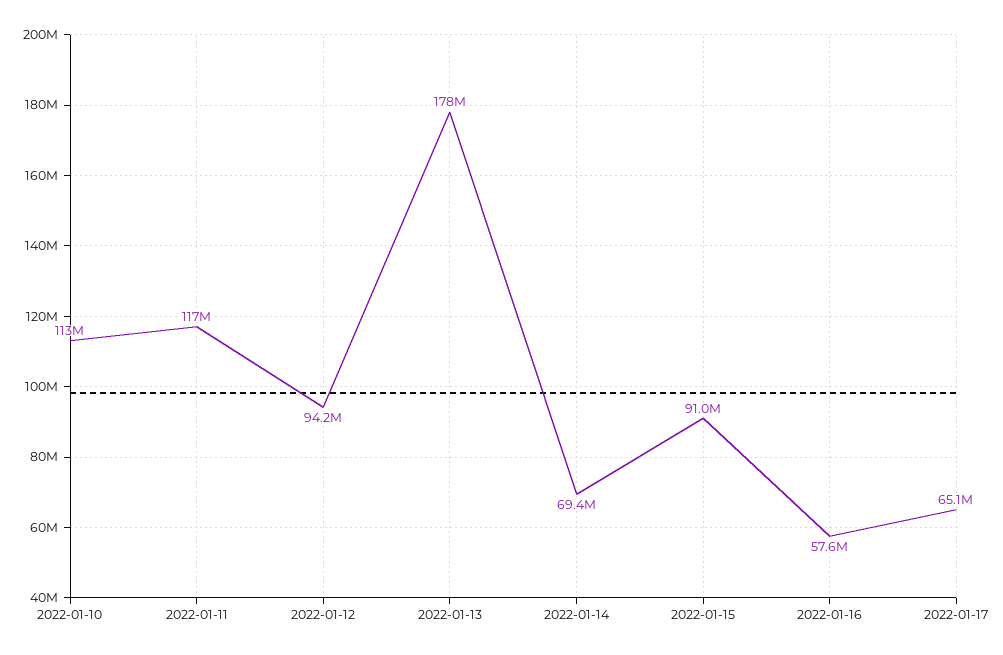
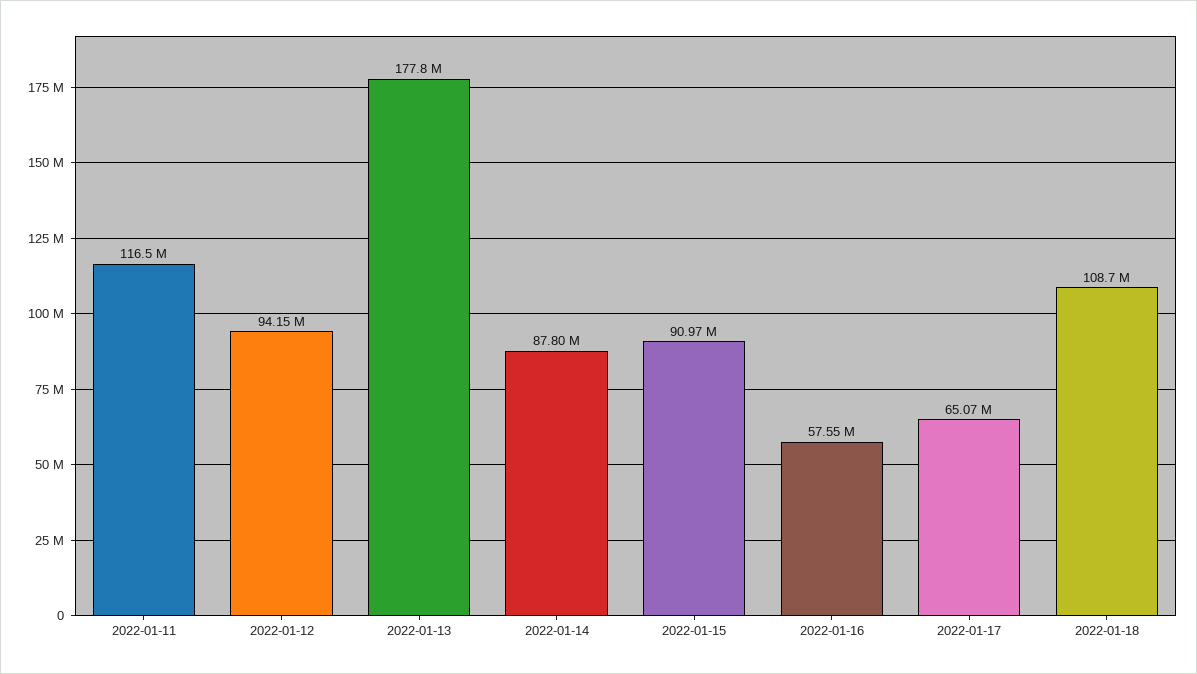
2022-01-10: 113000000 -> none
2022-01-14: 69400000 -> 87800000
2022-01-18: none -> 108700000

